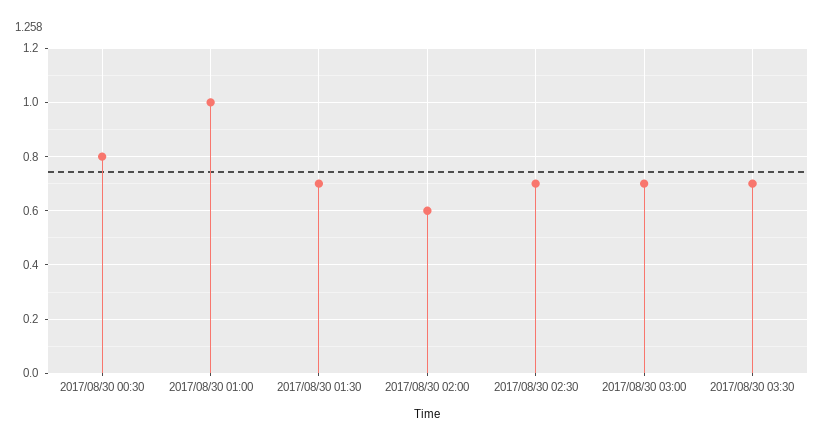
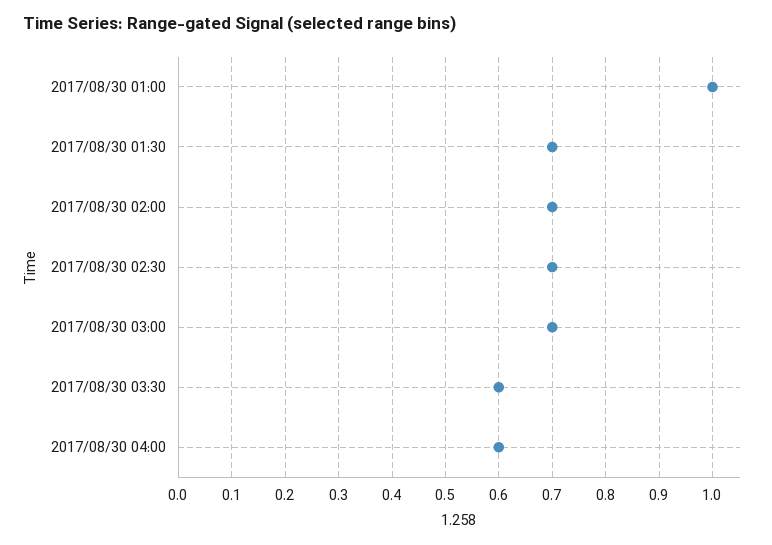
2017/08/30 00:30: 0.8 -> none
2017/08/30 02:00: 0.6 -> 0.7
2017/08/30 03:30: 0.7 -> 0.6
2017/08/30 04:00: none -> 0.6

